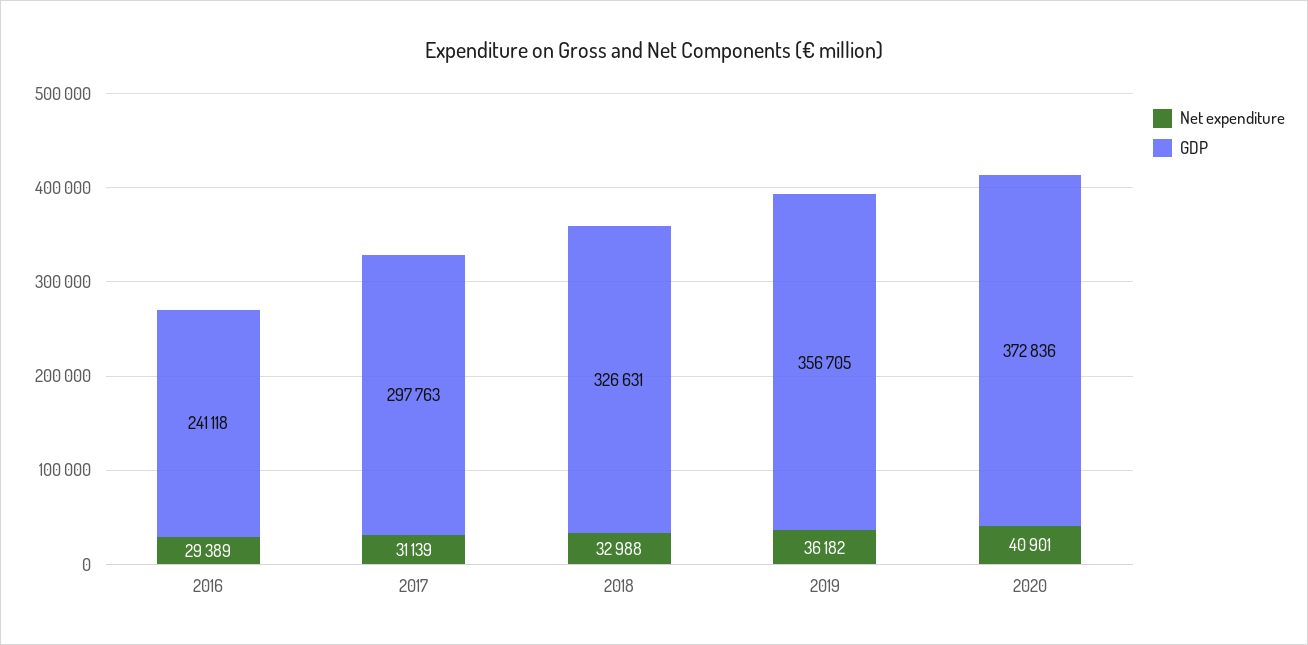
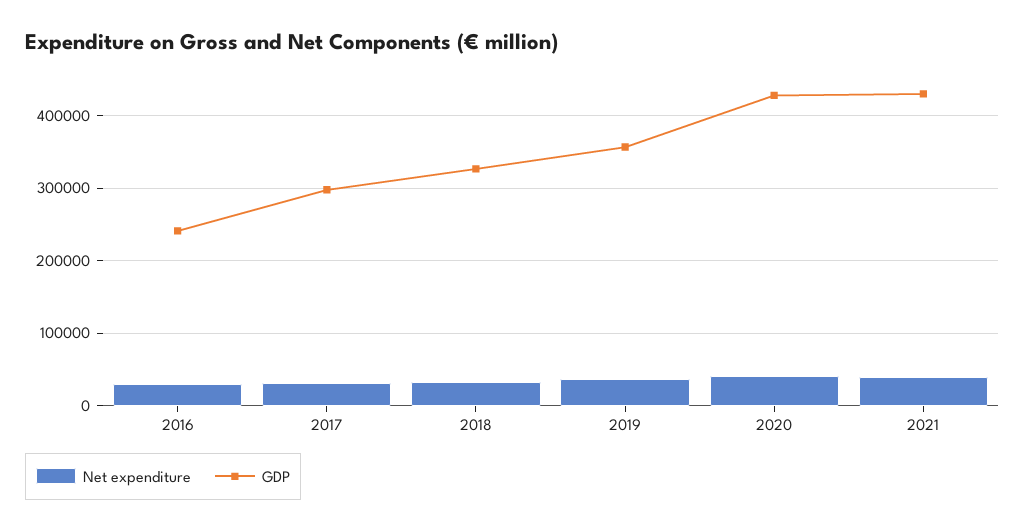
GDP, 2020: 372836 -> 430000
Net expenditure, 2021: none -> 40000
GDP, 2021: none -> 430000

